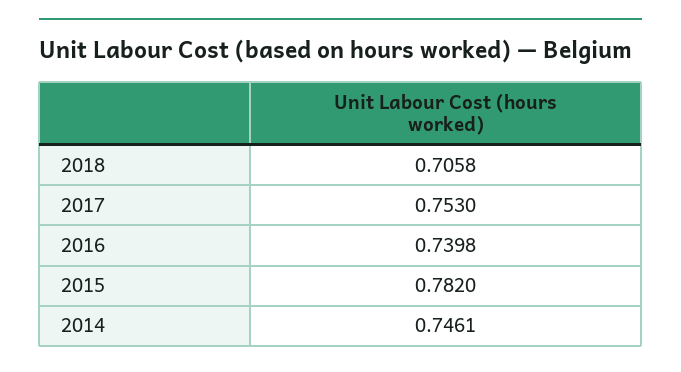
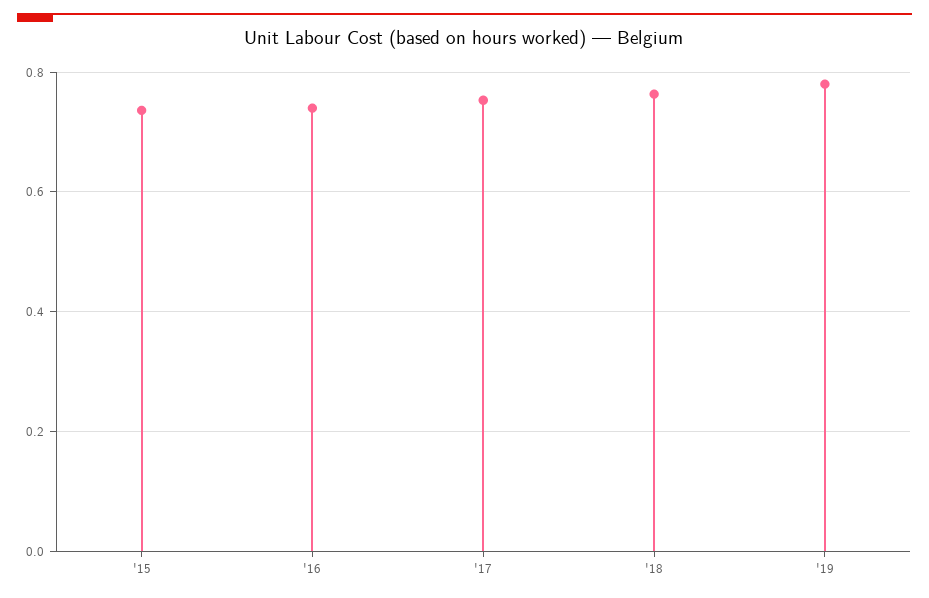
2018: 0.7058 -> 0.76
2015: 0.782 -> 0.74
2014: 0.7461 -> none
'19: none -> 0.78

